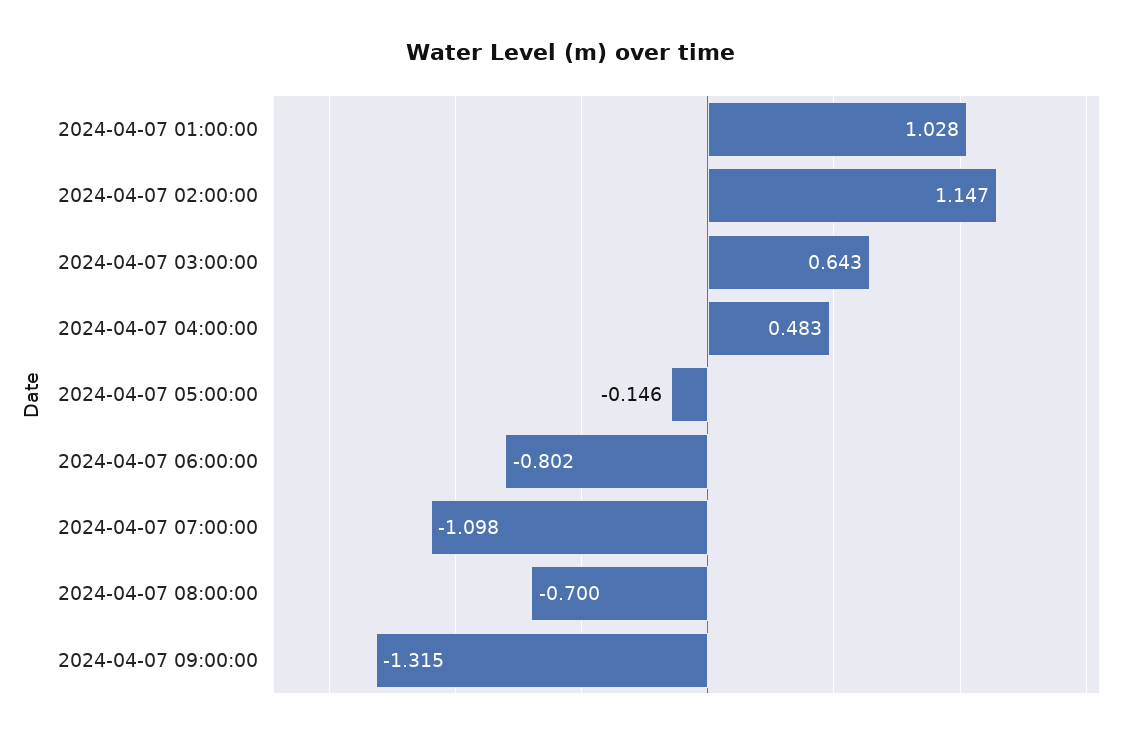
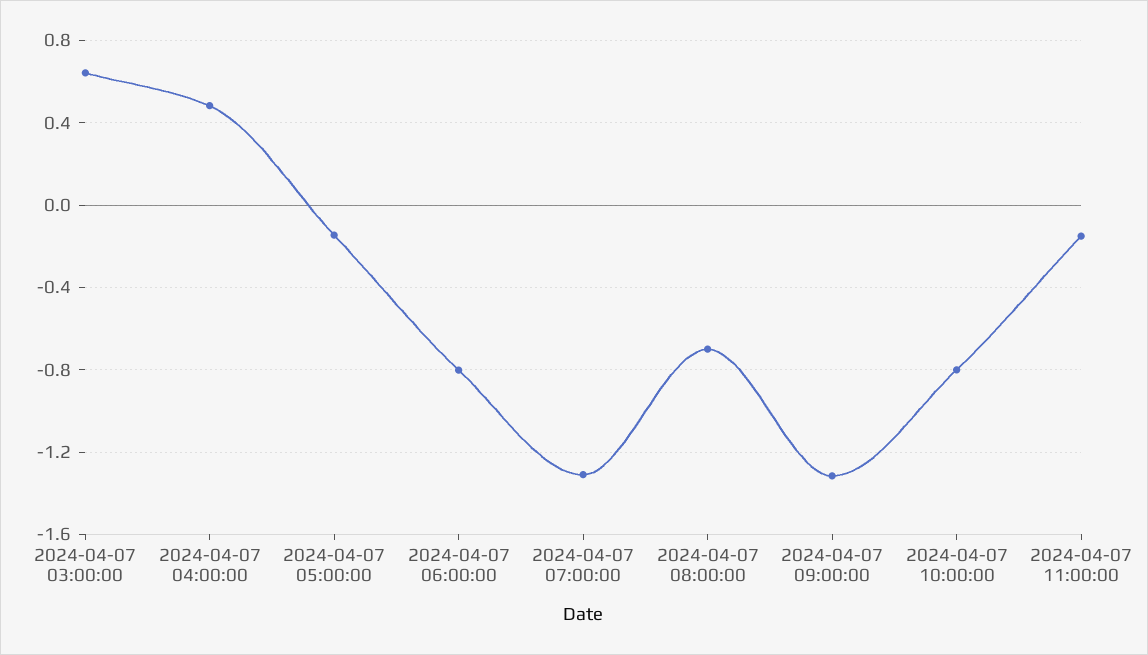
2024-04-07 01:00:00: 1.028 -> none
2024-04-07 02:00:00: 1.147 -> none
2024-04-07 07:00:00: -1.098 -> -1.3
2024-04-07 10:00:00: none -> -0.8
2024-04-07 11:00:00: none -> -0.15

